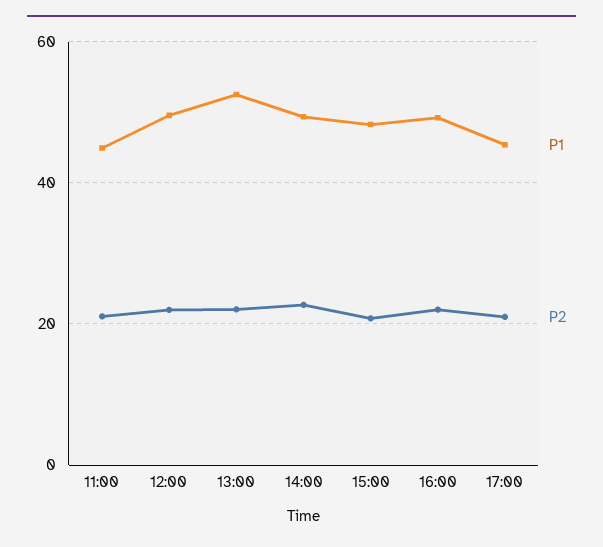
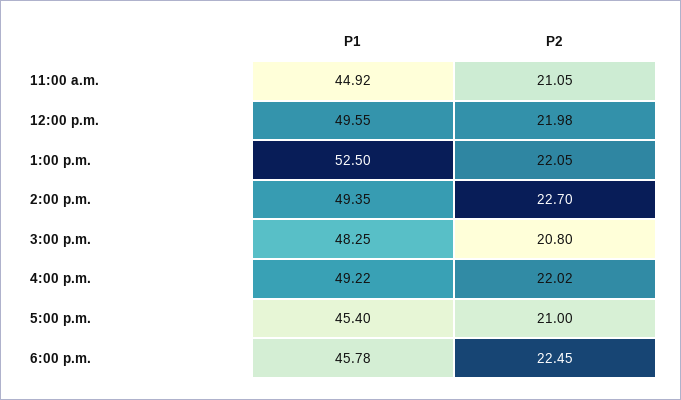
P1, 6:00 p.m.: none -> 45.78
P2, 6:00 p.m.: none -> 22.45

